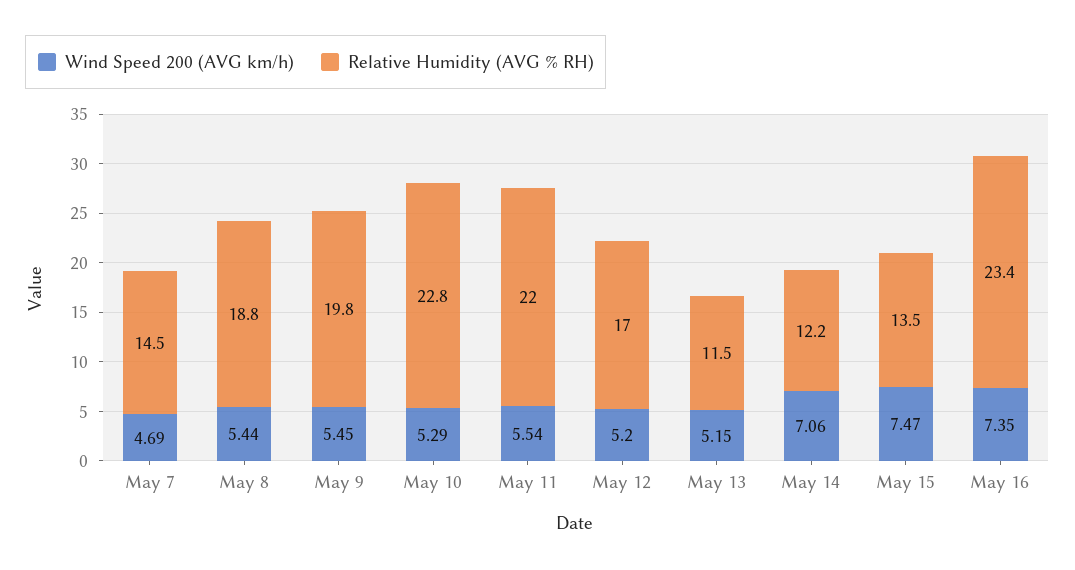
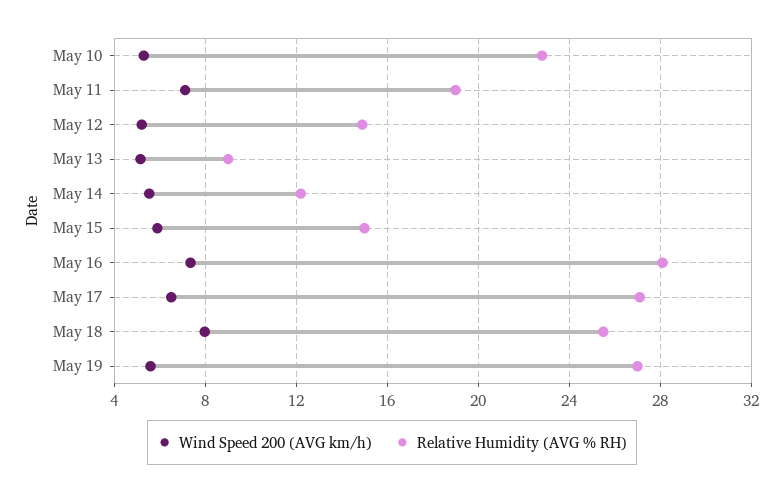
Wind Speed 200 (AVG km/h), May 7: 4.69 -> none
Relative Humidity (AVG % RH), May 7: 14.5 -> none
Wind Speed 200 (AVG km/h), May 8: 5.44 -> none
Relative Humidity (AVG % RH), May 8: 18.8 -> none
Wind Speed 200 (AVG km/h), May 9: 5.45 -> none
Relative Humidity (AVG % RH), May 9: 19.8 -> none
Wind Speed 200 (AVG km/h), May 11: 5.54 -> 7
Relative Humidity (AVG % RH), May 11: 22 -> 19
Relative Humidity (AVG % RH), May 12: 17 -> 15
Relative Humidity (AVG % RH), May 13: 11.5 -> 9
Wind Speed 200 (AVG km/h), May 14: 7.06 -> 5.5
Wind Speed 200 (AVG km/h), May 15: 7.47 -> 6
Relative Humidity (AVG % RH), May 15: 13.5 -> 15
Relative Humidity (AVG % RH), May 16: 23.4 -> 28
Wind Speed 200 (AVG km/h), May 17: none -> 6.5
Relative Humidity (AVG % RH), May 17: none -> 27
Wind Speed 200 (AVG km/h), May 18: none -> 8
Relative Humidity (AVG % RH), May 18: none -> 25.5
Wind Speed 200 (AVG km/h), May 19: none -> 5.5
Relative Humidity (AVG % RH), May 19: none -> 27

